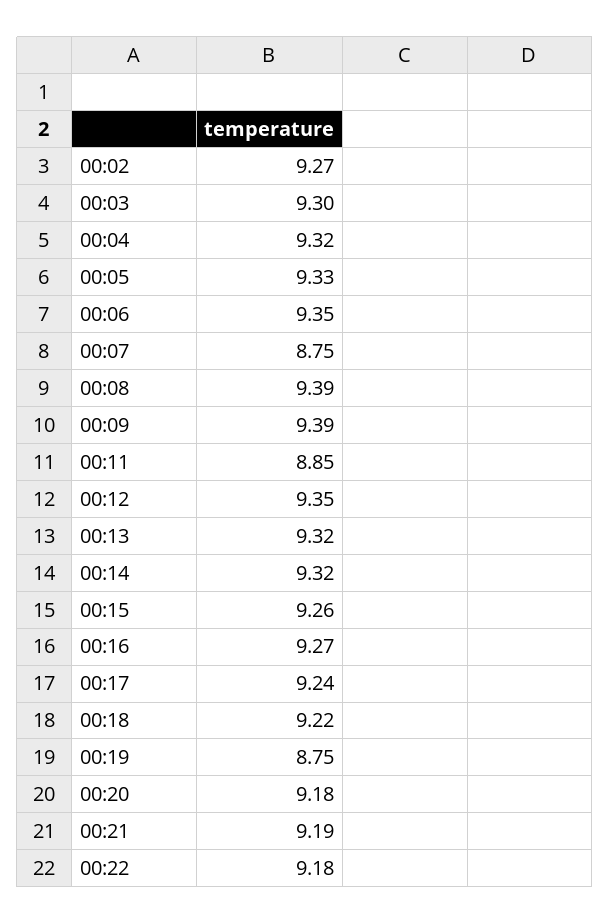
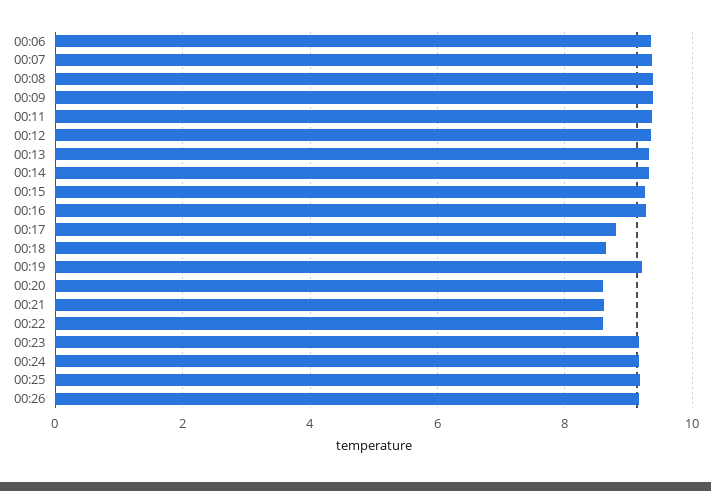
00:02: 9.27 -> none
00:03: 9.3 -> none
00:04: 9.32 -> none
00:05: 9.33 -> none
00:07: 8.75 -> 9.4
00:11: 8.85 -> 9.4
00:17: 9.24 -> 8.8
00:18: 9.22 -> 8.6
00:19: 8.75 -> 9.2
00:20: 9.18 -> 8.6
00:21: 9.19 -> 8.6
00:22: 9.18 -> 8.6
00:23: none -> 9.2
00:24: none -> 9.2
00:25: none -> 9.2
00:26: none -> 9.2

